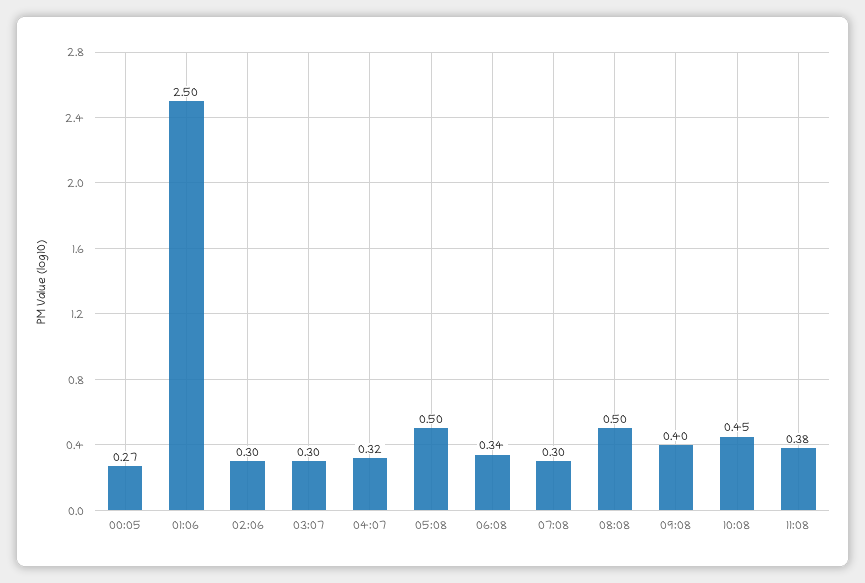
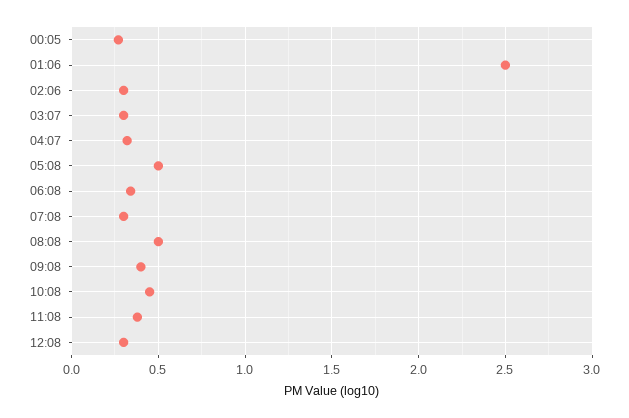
12:08: none -> 0.3

